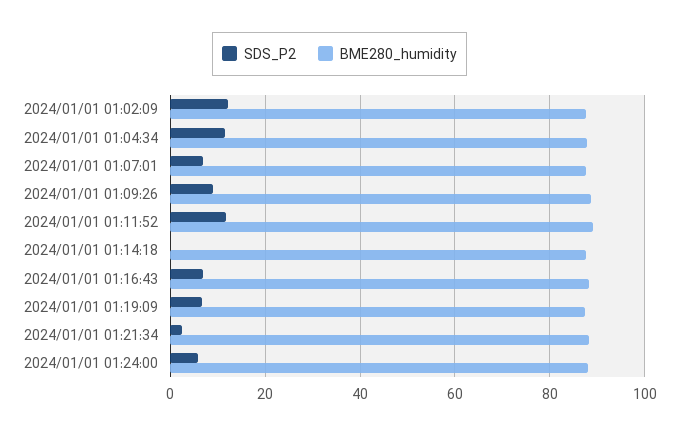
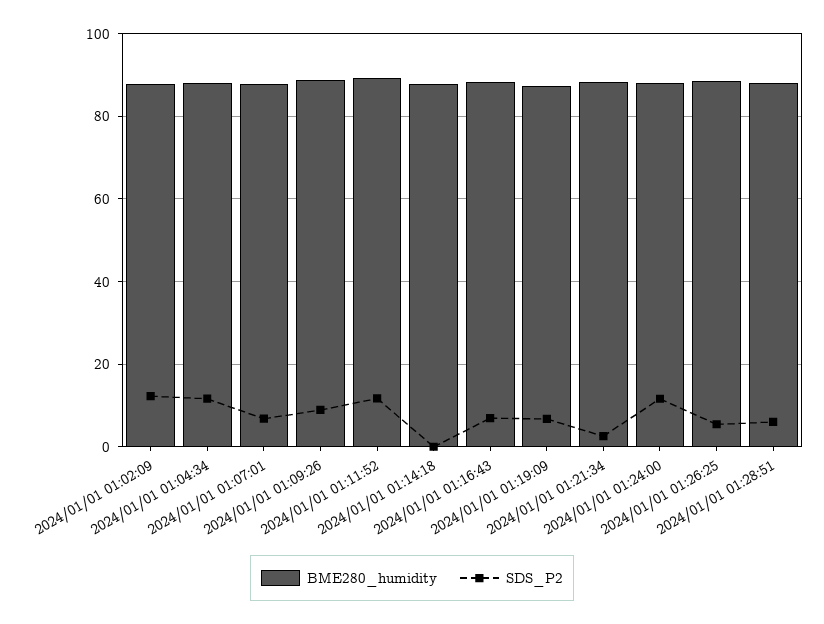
SDS_P2, 2024/01/01 01:24:00: 6 -> 12
BME280_humidity, 2024/01/01 01:26:25: none -> 88
SDS_P2, 2024/01/01 01:26:25: none -> 6
BME280_humidity, 2024/01/01 01:28:51: none -> 88
SDS_P2, 2024/01/01 01:28:51: none -> 6

